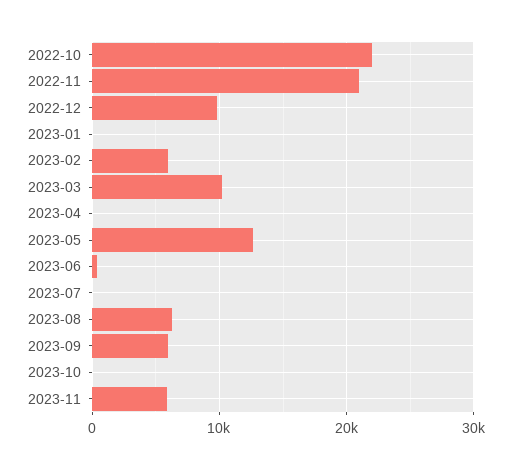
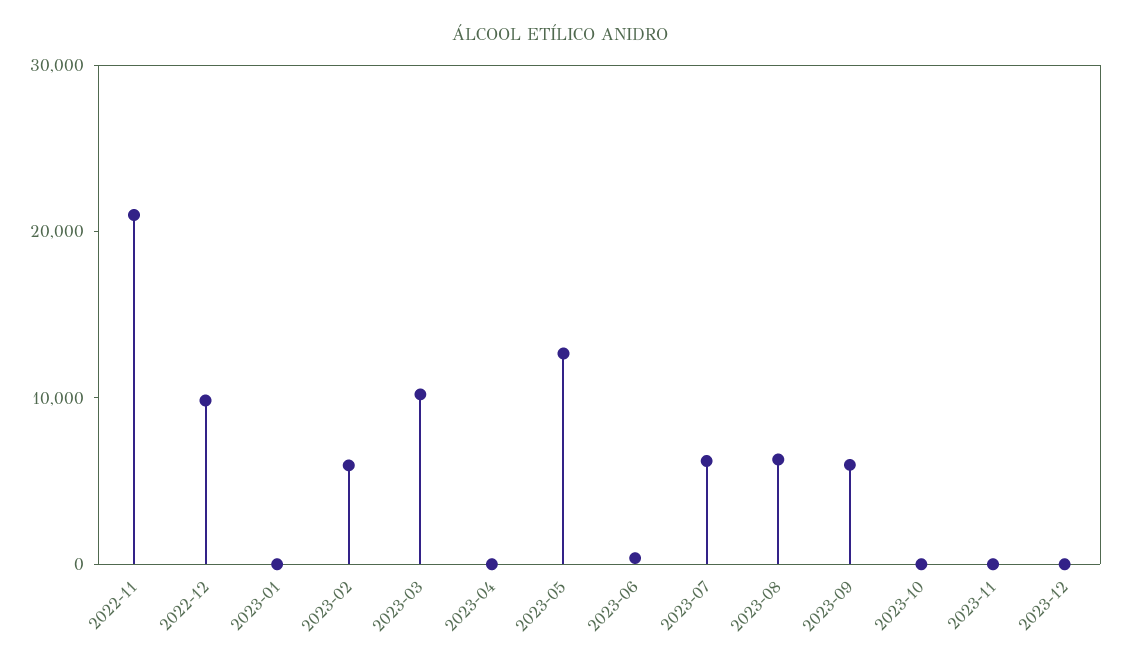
2022-10: 22000 -> none
2023-07: 0 -> 6000
2023-11: 6000 -> 0
2023-12: none -> 0

